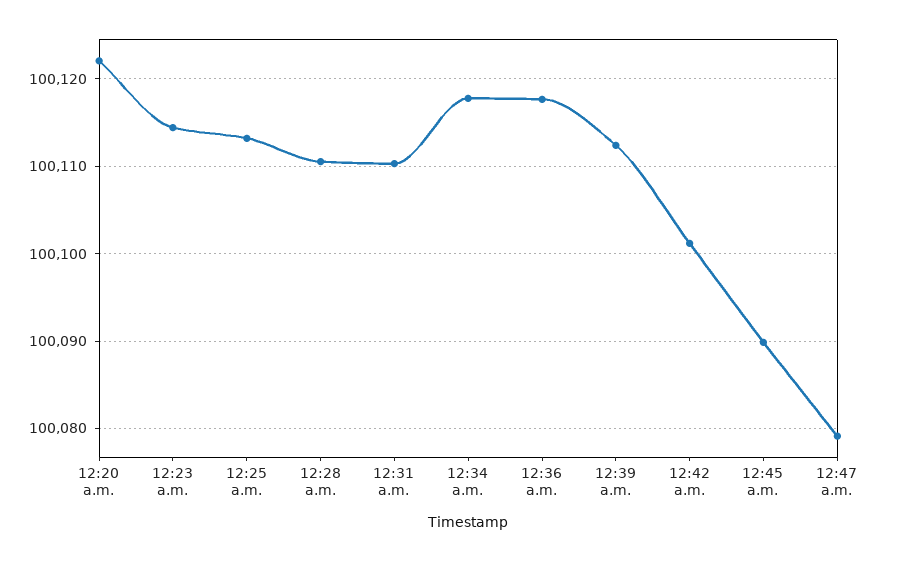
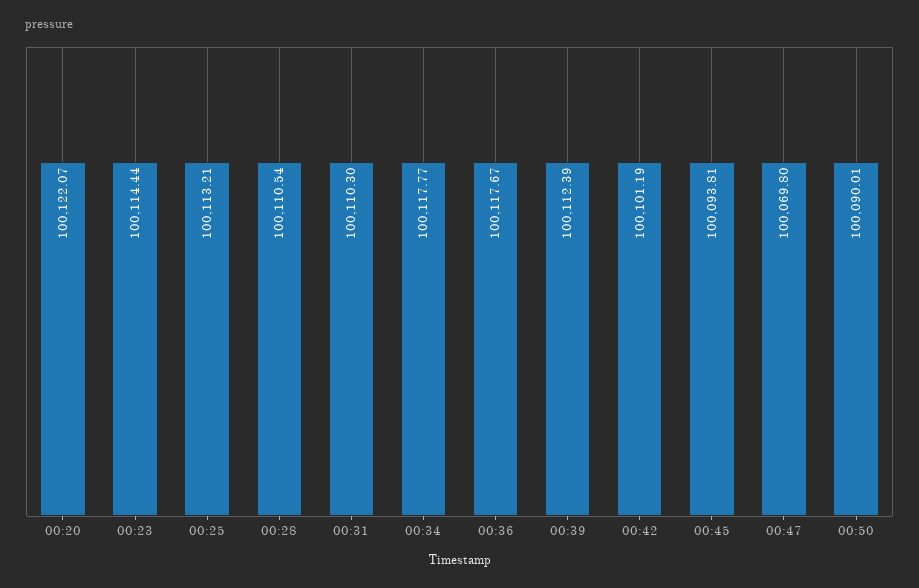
12:45 a.m.: 100090 -> 100093.81
12:47 a.m.: 100079 -> 100069.8
00:50: none -> 100090.01

